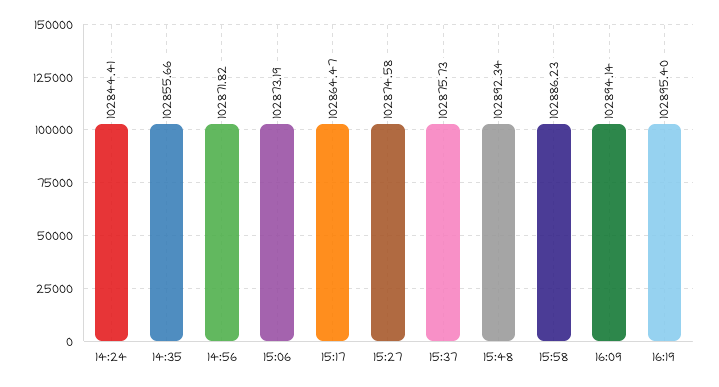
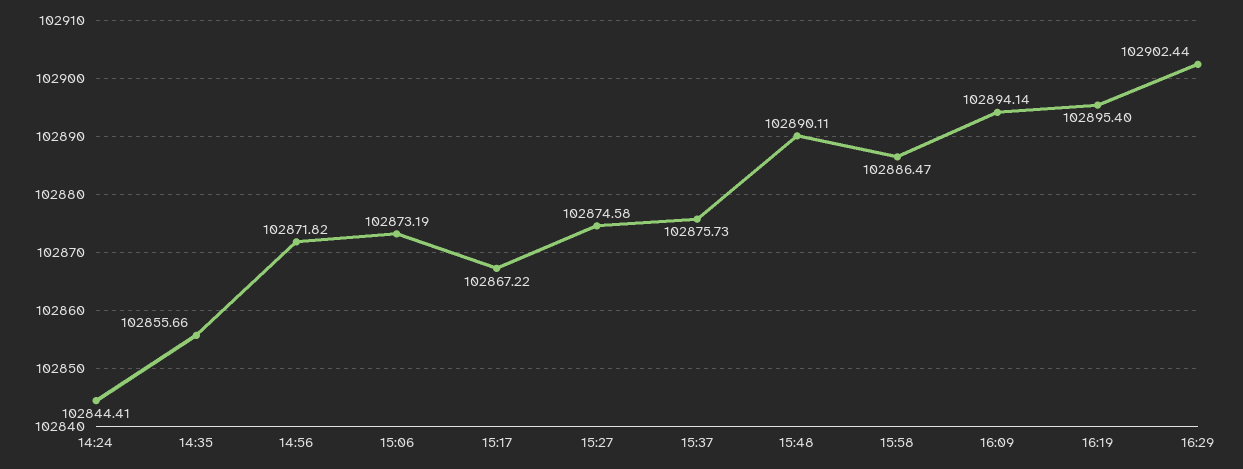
15:17: 102864.47 -> 102867.22
15:48: 102892.34 -> 102890.11
15:58: 102886.23 -> 102886.47
16:29: none -> 102902.44

